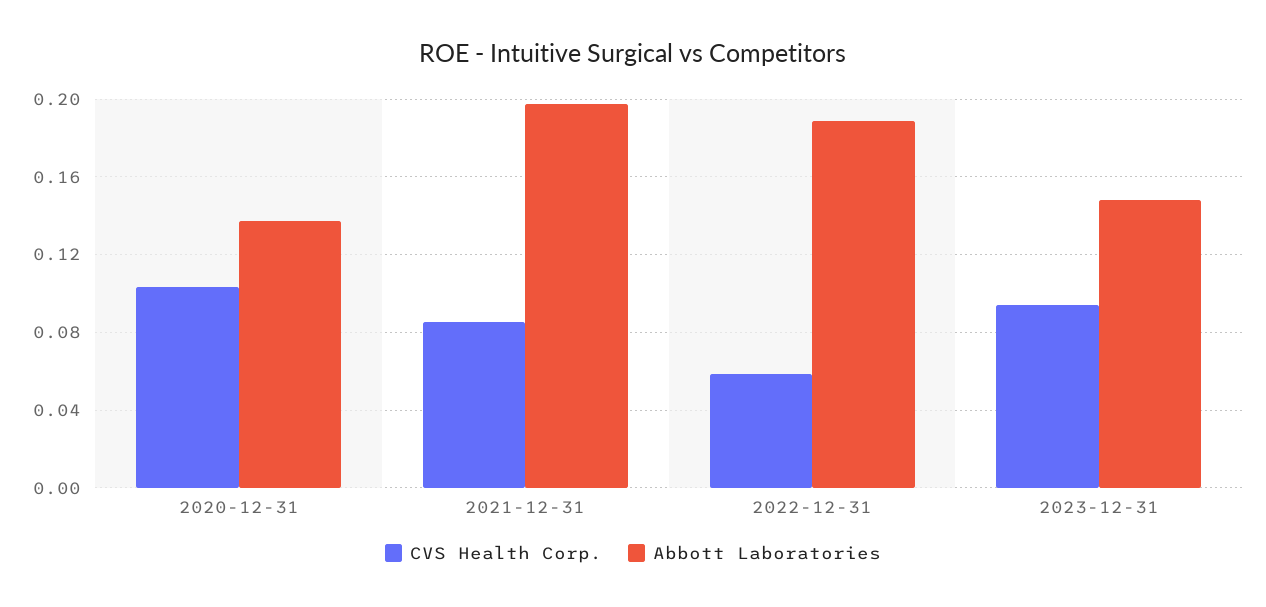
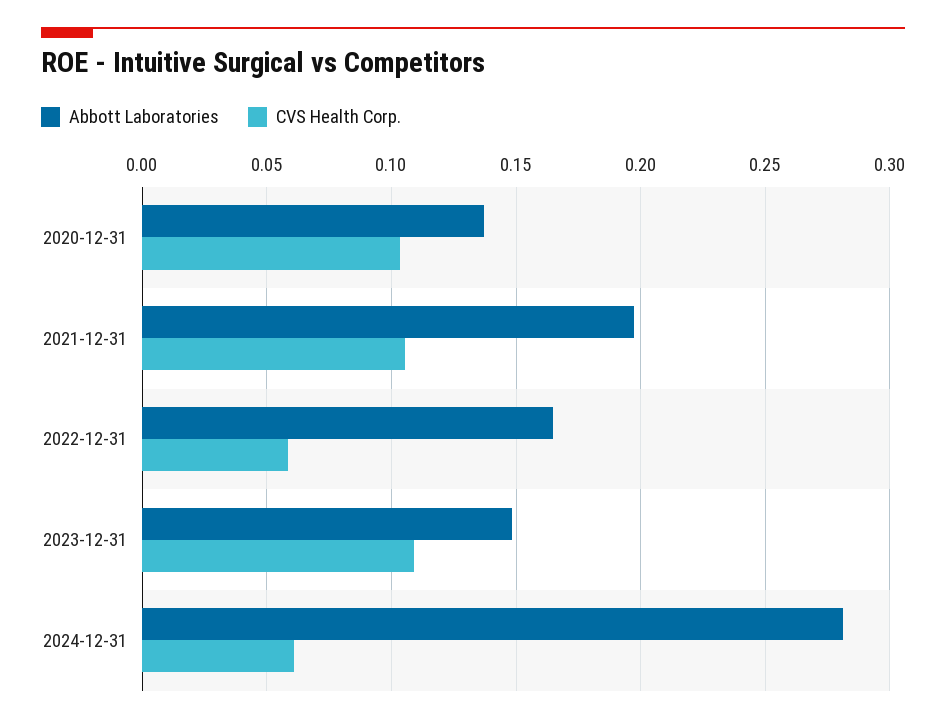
CVS Health Corp., 2021-12-31: 0.085 -> 0.105
Abbott Laboratories, 2022-12-31: 0.19 -> 0.165
CVS Health Corp., 2023-12-31: 0.095 -> 0.11
Abbott Laboratories, 2024-12-31: none -> 0.28
CVS Health Corp., 2024-12-31: none -> 0.06

